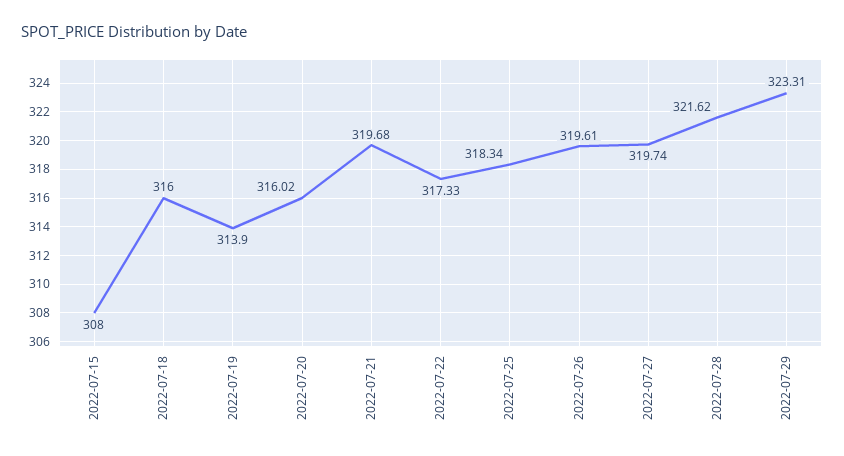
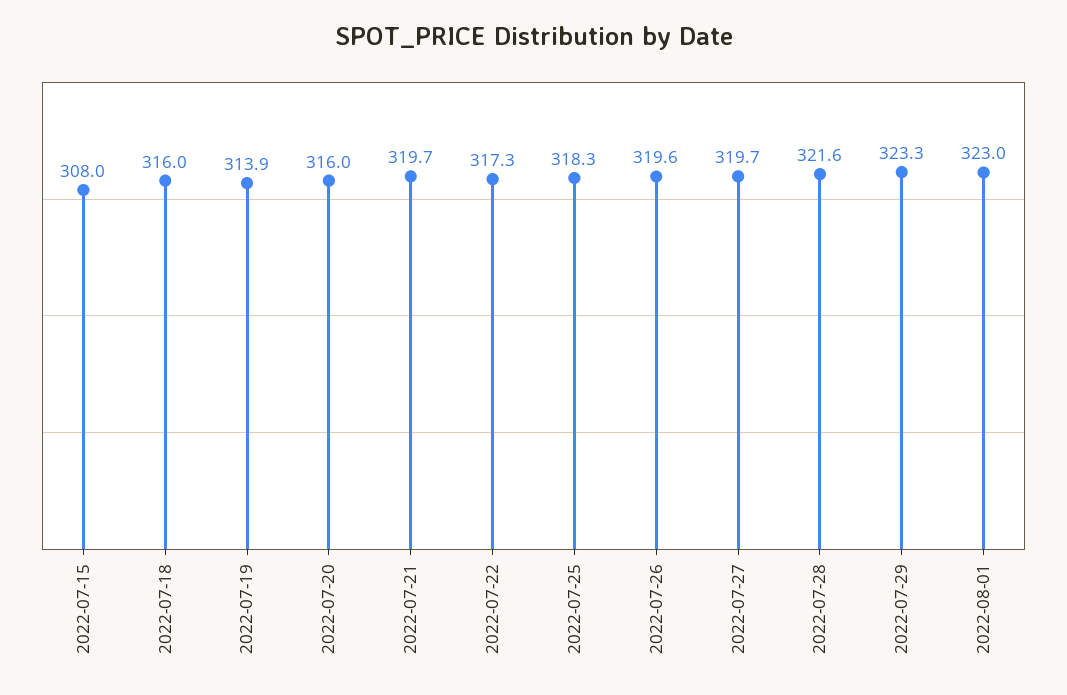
2022-08-01: none -> 323

